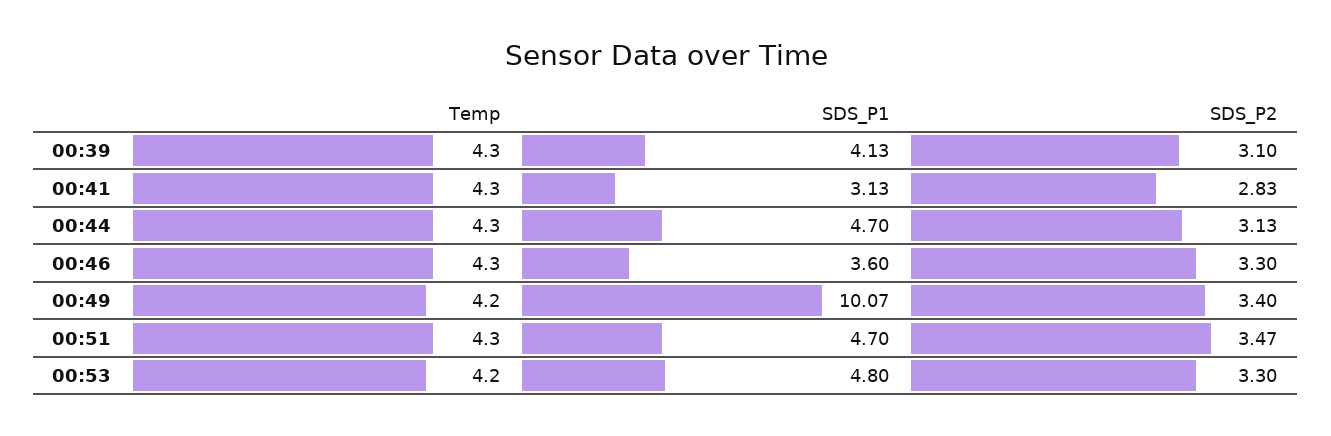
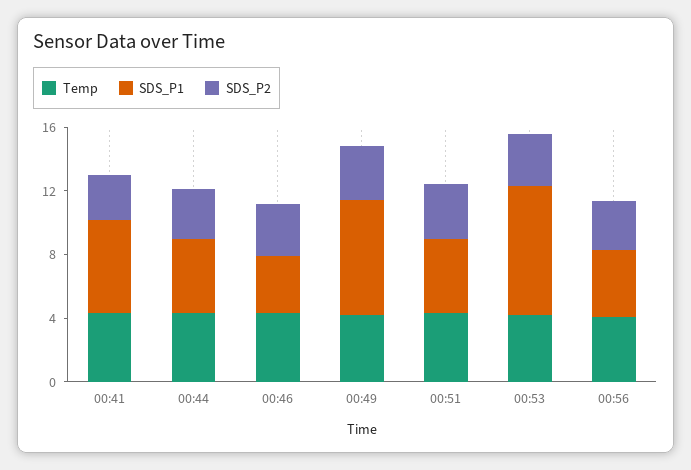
Temp, 00:39: 4.3 -> none
SDS_P1, 00:39: 4.13 -> none
SDS_P2, 00:39: 3.1 -> none
SDS_P1, 00:41: 3.13 -> 6
SDS_P1, 00:49: 10.07 -> 7
SDS_P1, 00:53: 4.8 -> 8
Temp, 00:56: none -> 4
SDS_P1, 00:56: none -> 4
SDS_P2, 00:56: none -> 3

